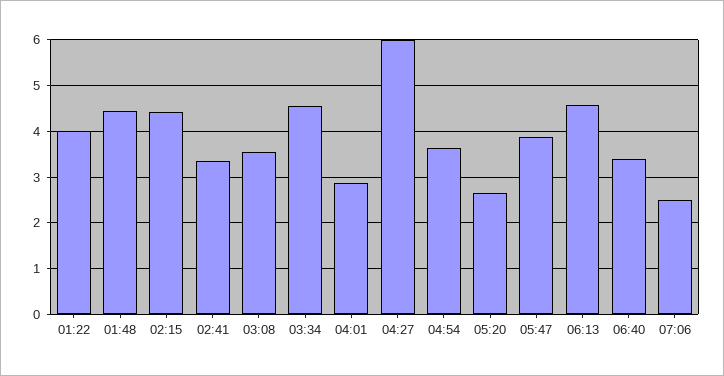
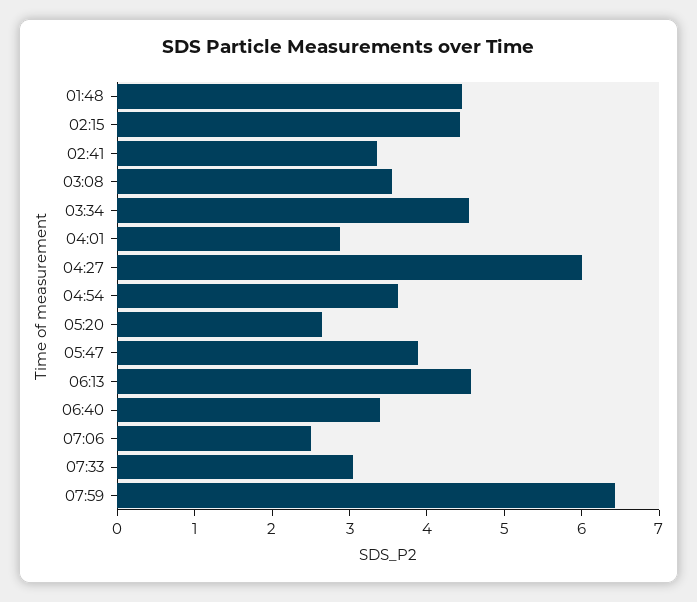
01:22: 4 -> none
07:33: none -> 3
07:59: none -> 6.4

